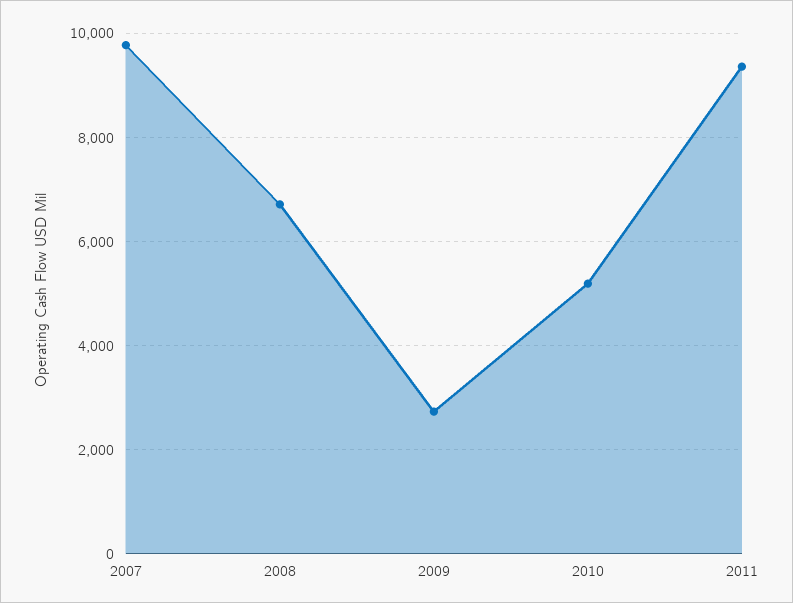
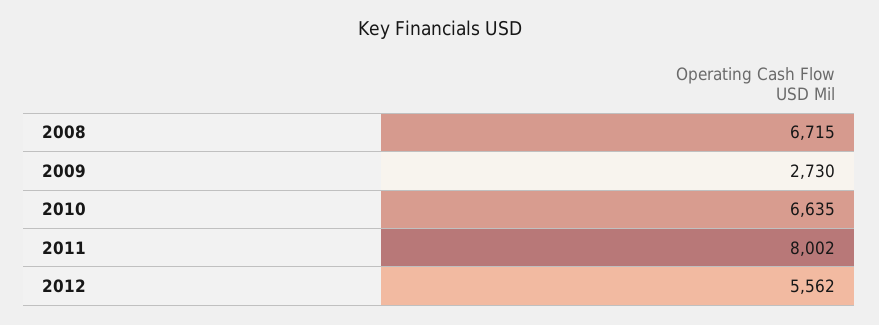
2007: 9800 -> none
2010: 5200 -> 6635
2011: 9400 -> 8002
2012: none -> 5562

